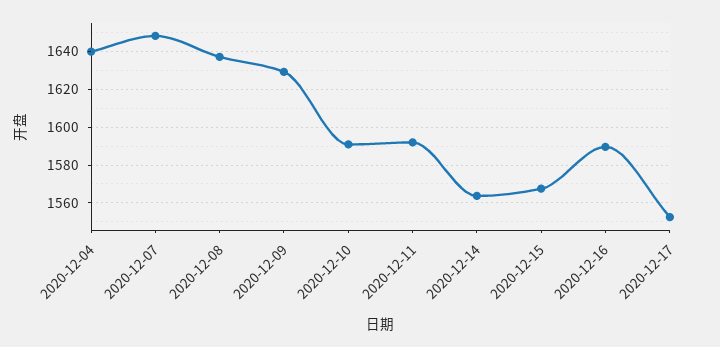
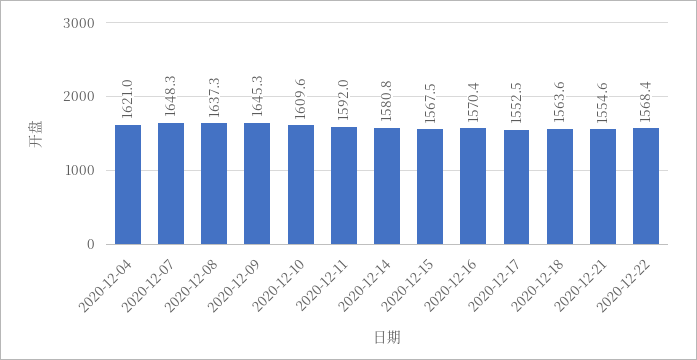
2020-12-04: 1640 -> 1621
2020-12-09: 1630 -> 1645.3
2020-12-10: 1590 -> 1609.6
2020-12-14: 1565 -> 1580.8
2020-12-16: 1590 -> 1570.4
2020-12-18: none -> 1563.6
2020-12-21: none -> 1554.6
2020-12-22: none -> 1568.4

